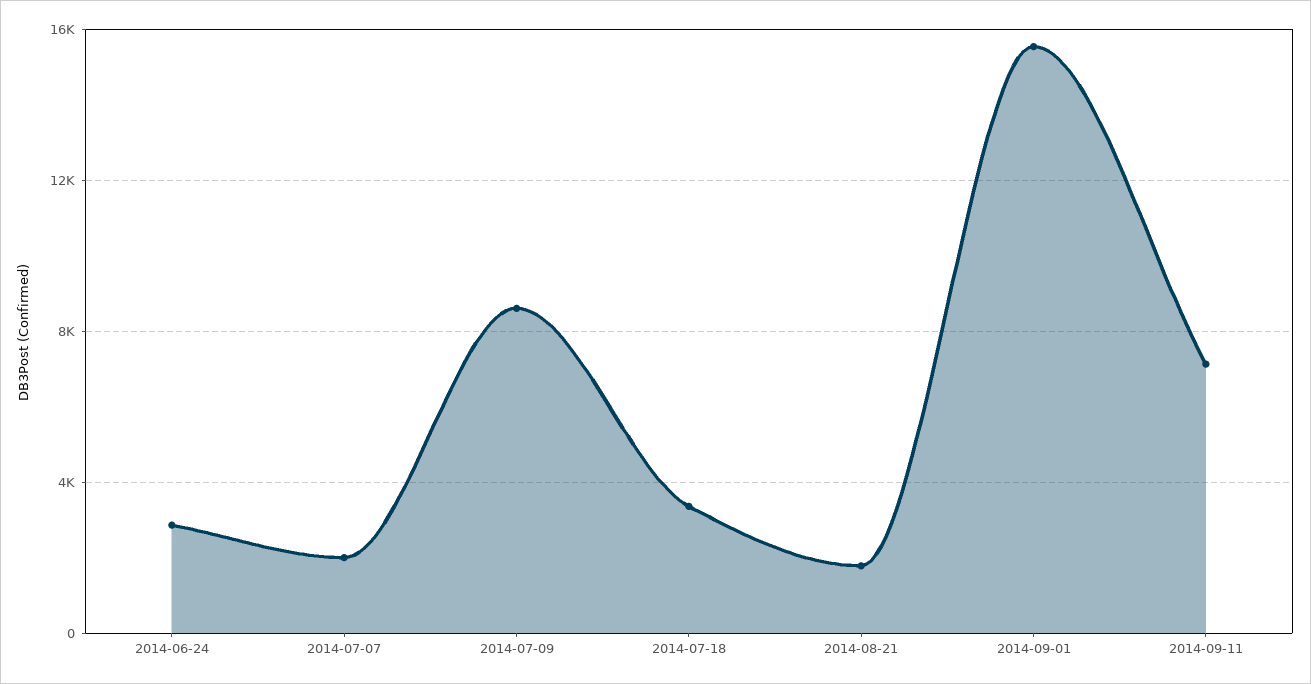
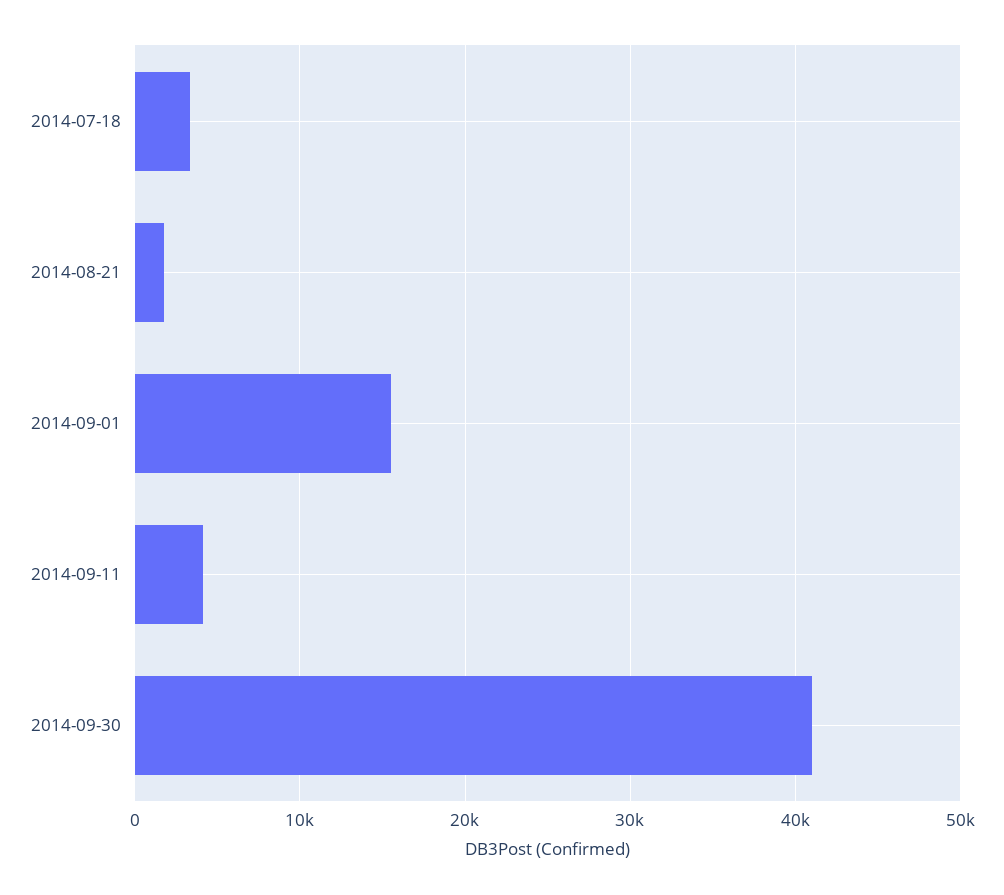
2014-06-24: 3000 -> none
2014-07-07: 2000 -> none
2014-07-09: 8500 -> none
2014-09-11: 7000 -> 4000
2014-09-30: none -> 41000

